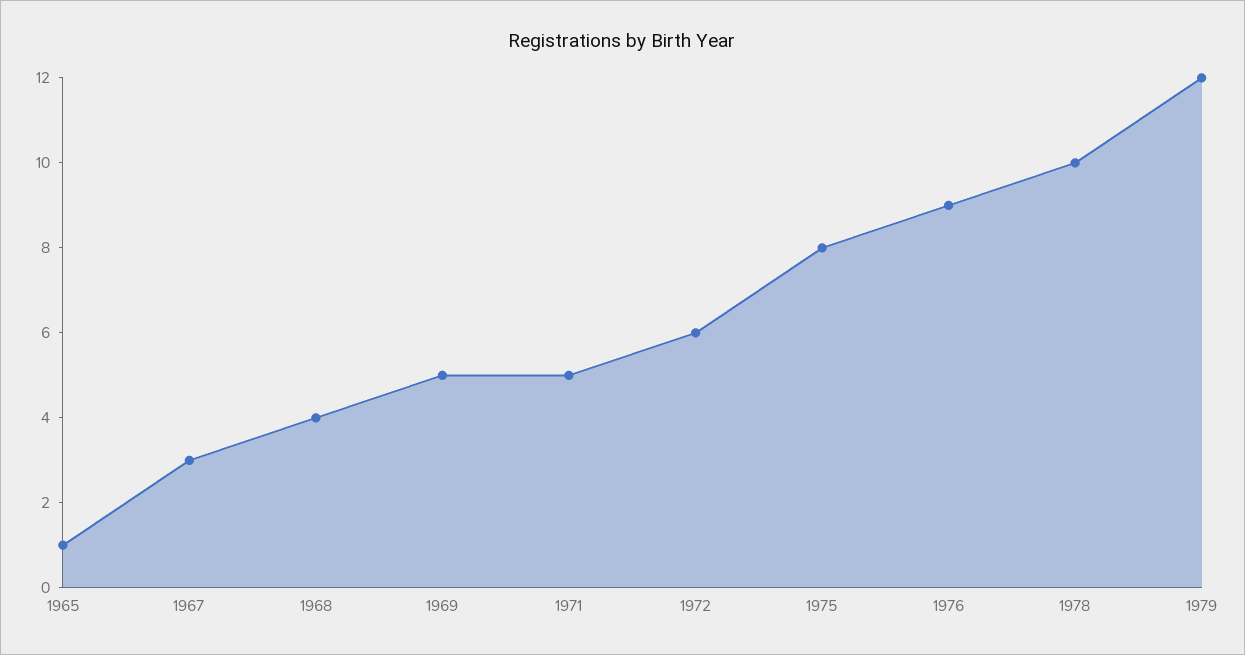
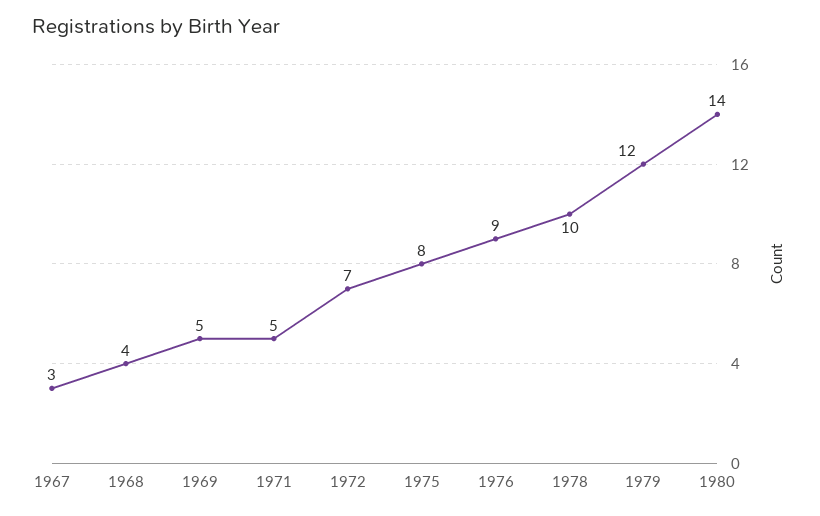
1965: 1 -> none
1972: 6 -> 7
1980: none -> 14

